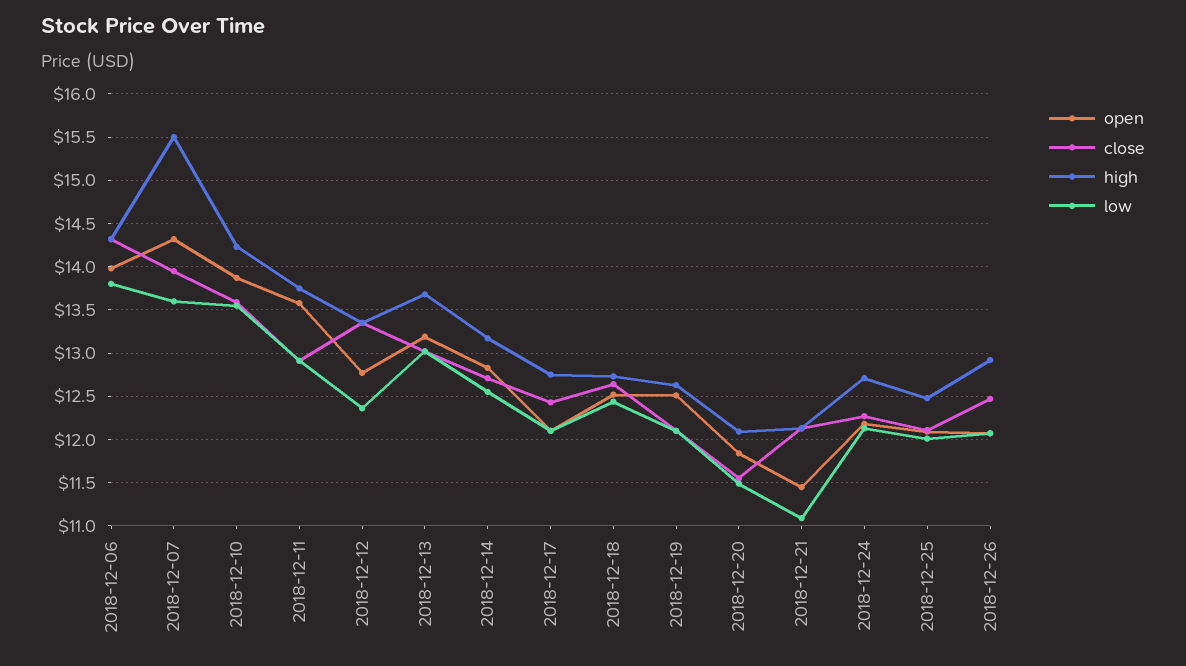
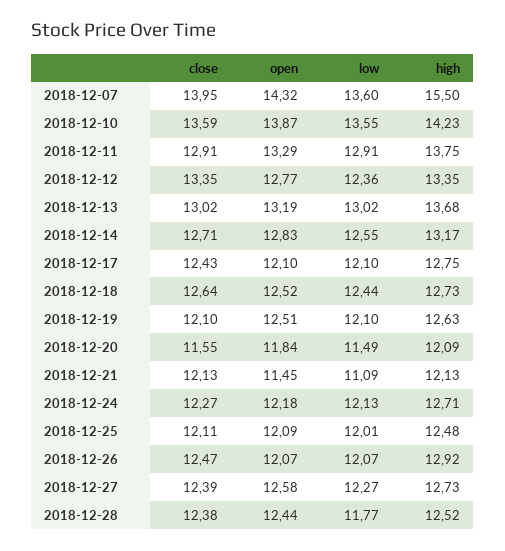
open, 2018-12-06: 14 -> none
close, 2018-12-06: 14.3 -> none
high, 2018-12-06: 14.3 -> none
low, 2018-12-06: 13.8 -> none
open, 2018-12-11: 13.6 -> 13.29
close, 2018-12-27: none -> 12.39
open, 2018-12-27: none -> 12.58
low, 2018-12-27: none -> 12.27
high, 2018-12-27: none -> 12.73
close, 2018-12-28: none -> 12.38
open, 2018-12-28: none -> 12.44
low, 2018-12-28: none -> 11.77
high, 2018-12-28: none -> 12.52

